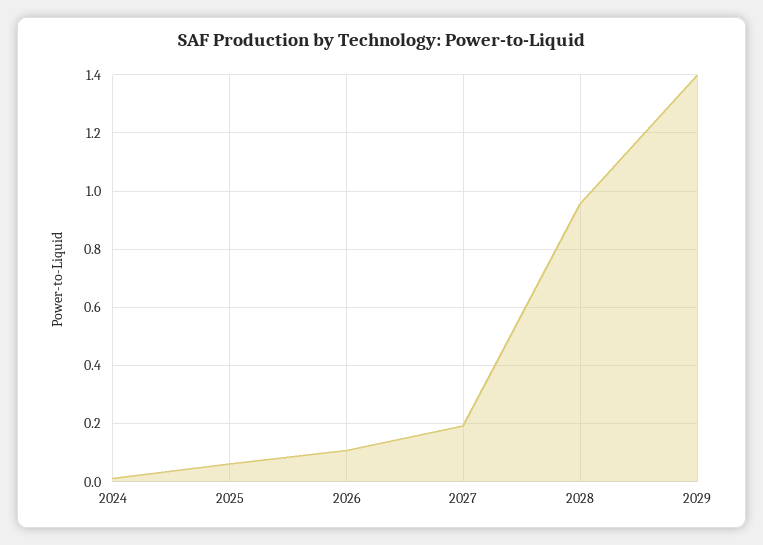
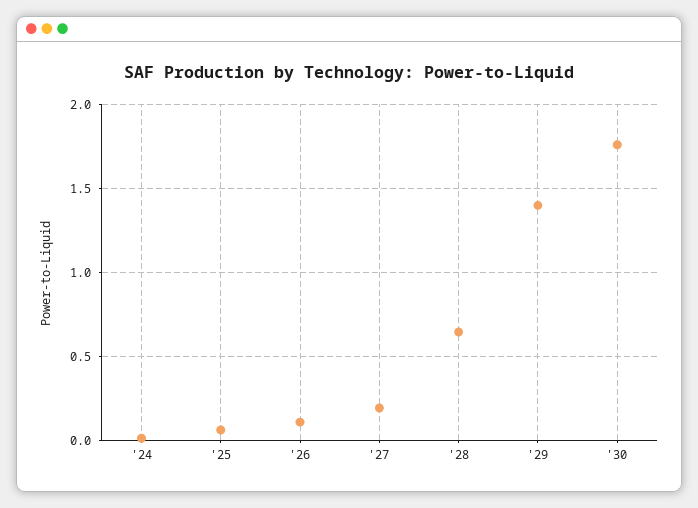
2028: 0.95 -> 0.65
'30: none -> 1.75

